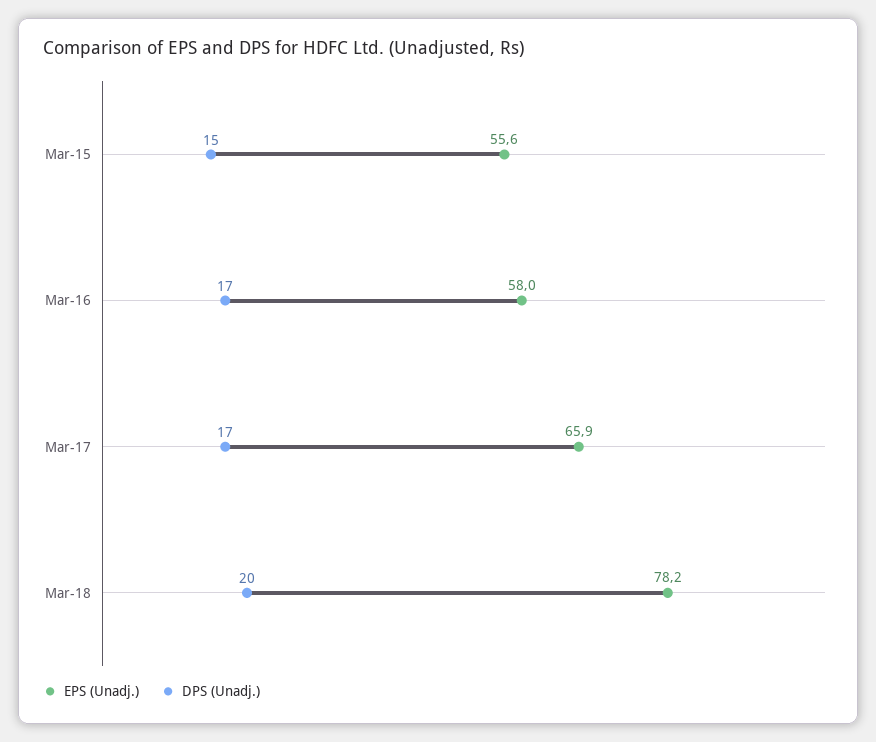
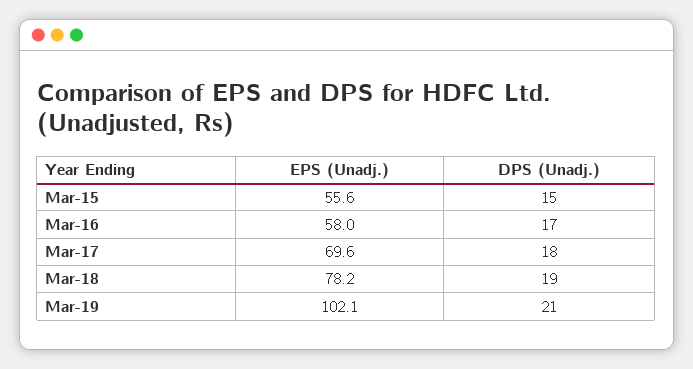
EPS (Unadj.), Mar-17: 65.9 -> 69.6
DPS (Unadj.), Mar-17: 17 -> 18
DPS (Unadj.), Mar-18: 20 -> 19
EPS (Unadj.), Mar-19: none -> 102.1
DPS (Unadj.), Mar-19: none -> 21

